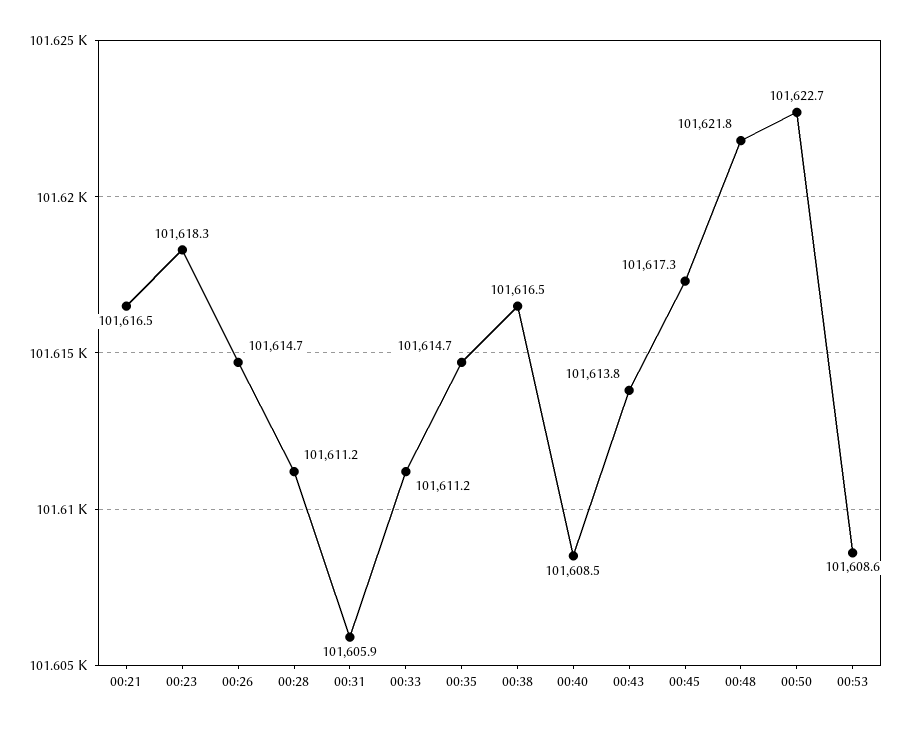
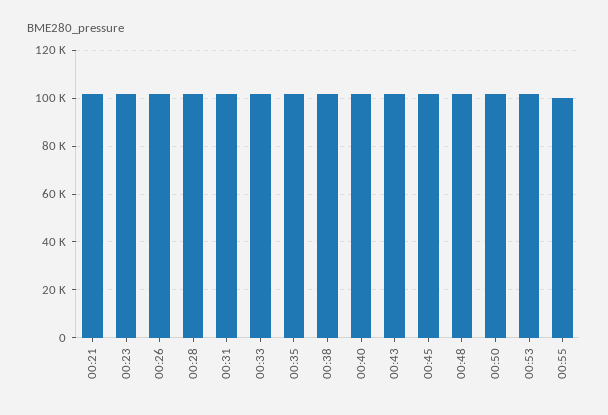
00:55: none -> 100000

